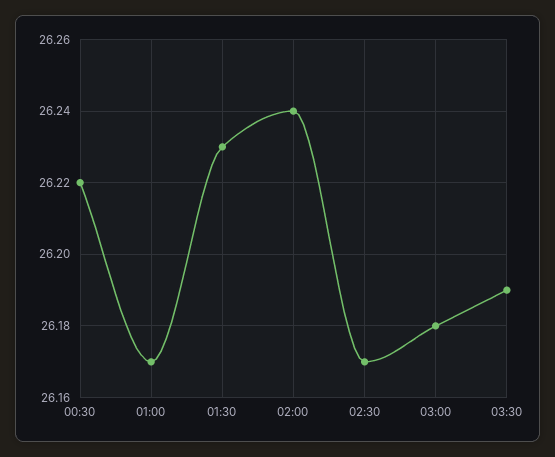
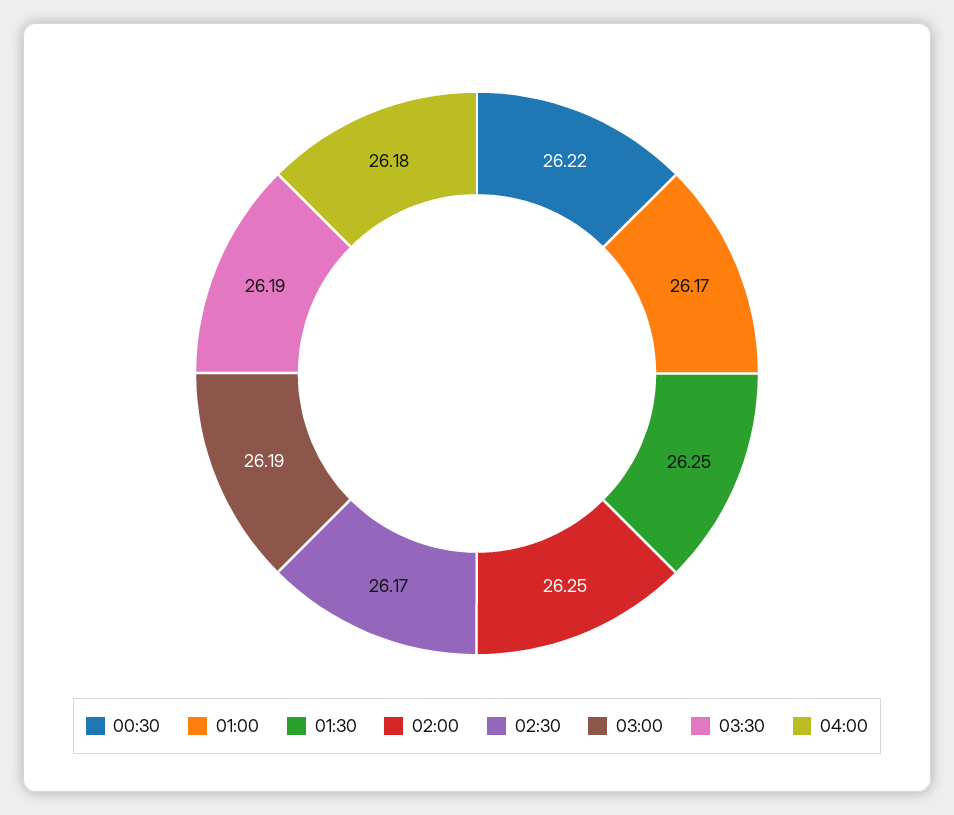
01:30: 26.23 -> 26.25
02:00: 26.24 -> 26.25
03:00: 26.18 -> 26.19
04:00: none -> 26.18

